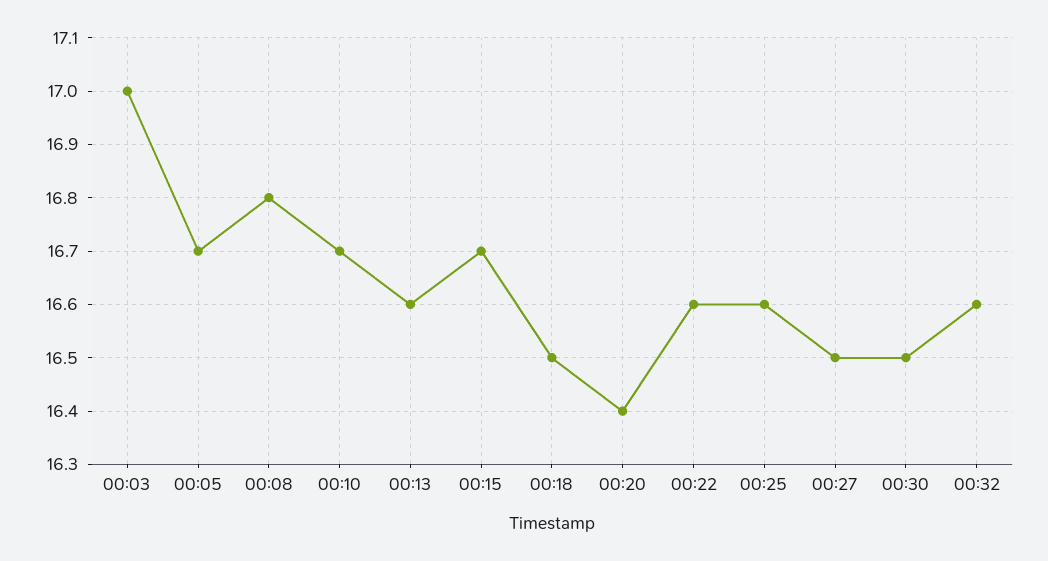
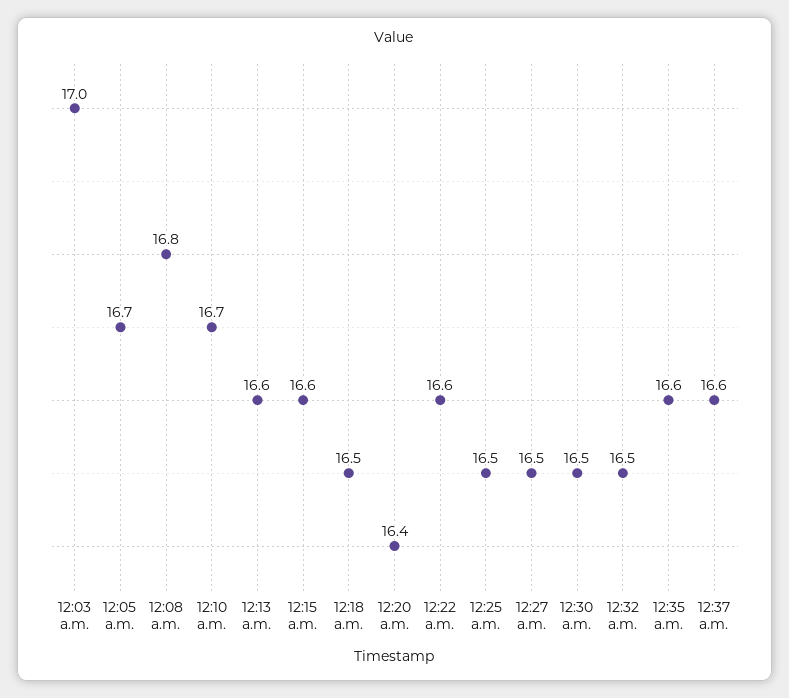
00:15: 16.7 -> 16.6
00:25: 16.6 -> 16.5
00:32: 16.6 -> 16.5
12:35 a.m.: none -> 16.6
12:37 a.m.: none -> 16.6

